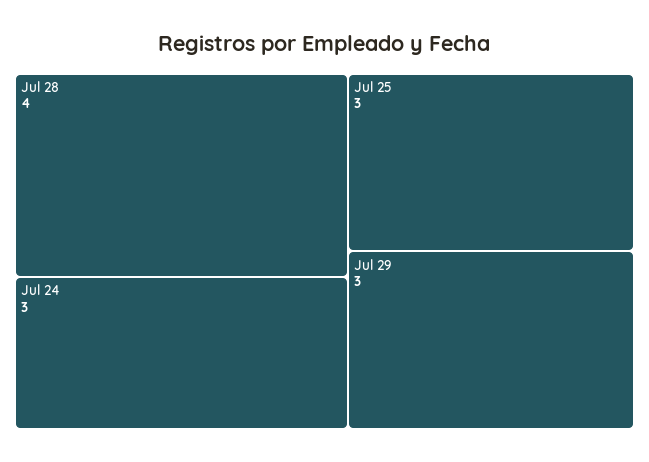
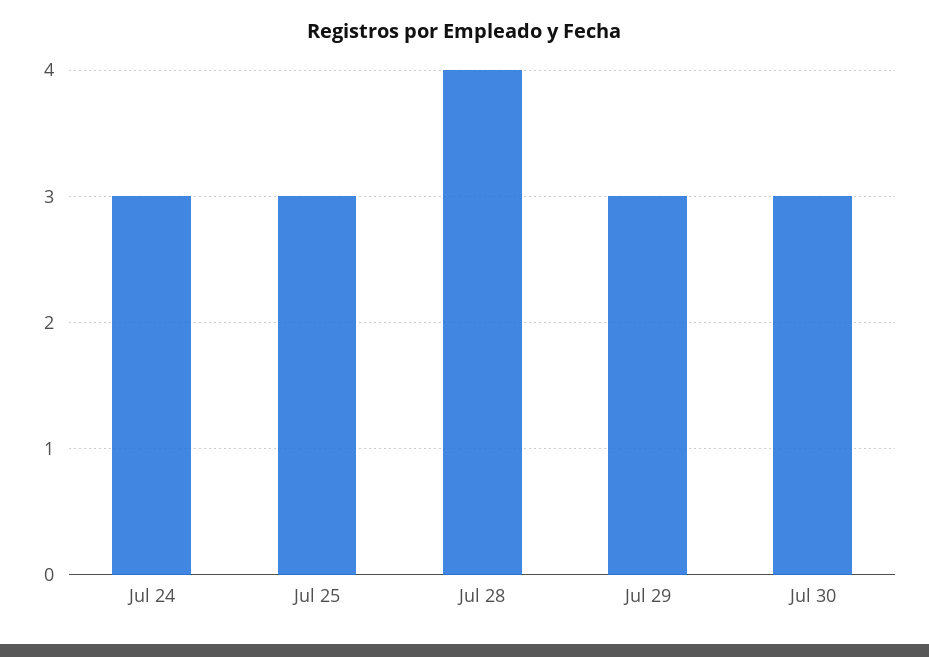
Jul 30: none -> 3

